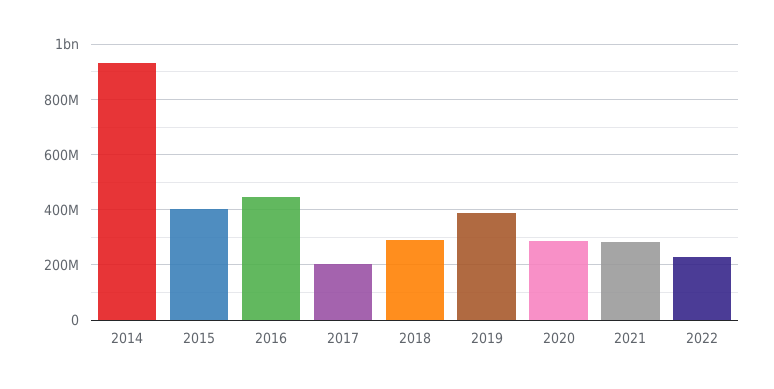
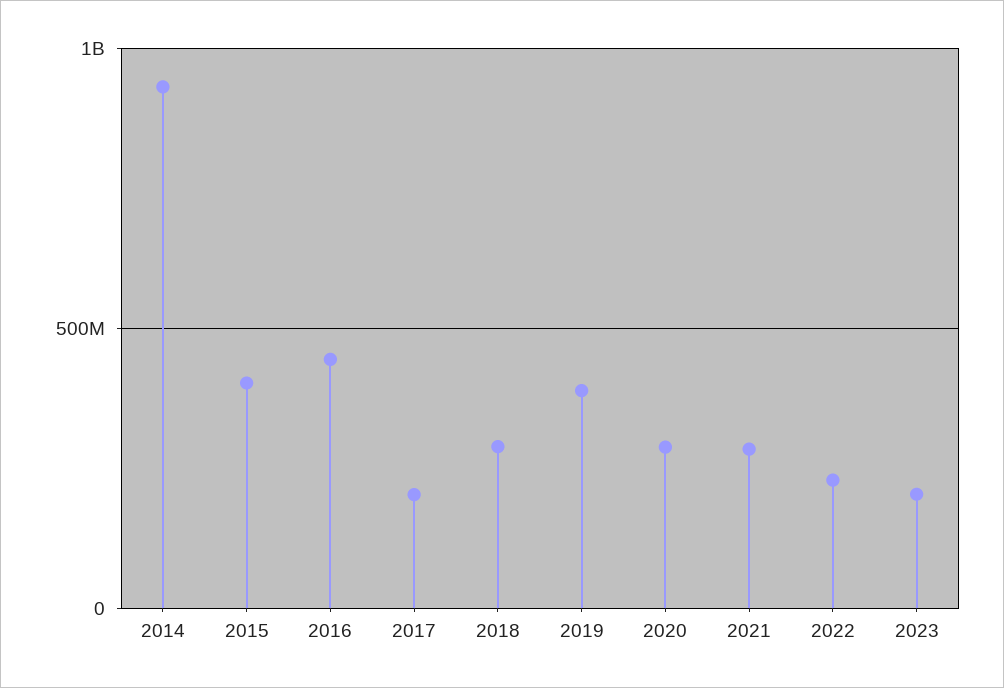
2023: none -> 200000000

